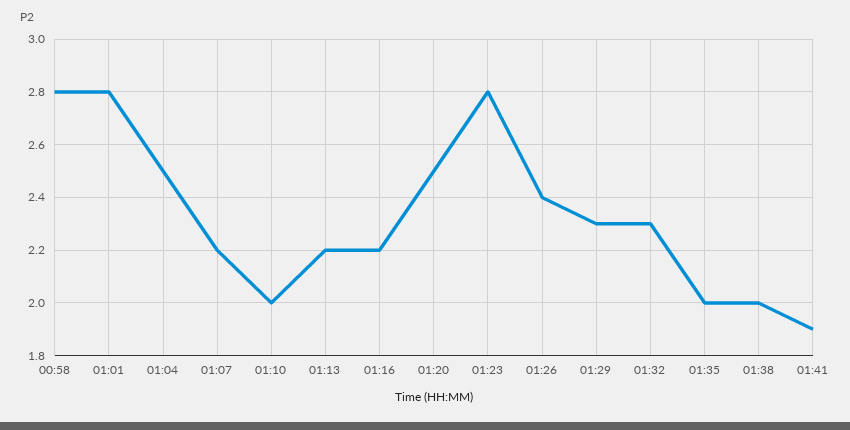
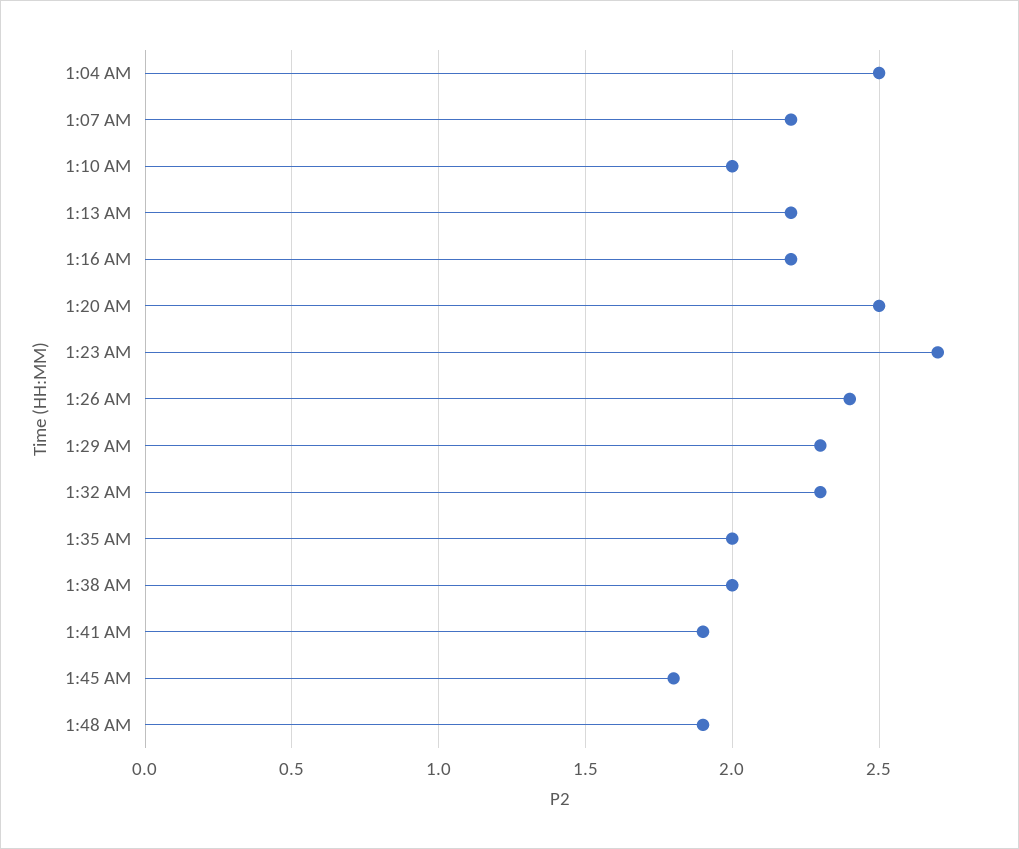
00:58: 2.8 -> none
01:01: 2.8 -> none
01:23: 2.8 -> 2.7
1:45 AM: none -> 1.8
1:48 AM: none -> 1.9

